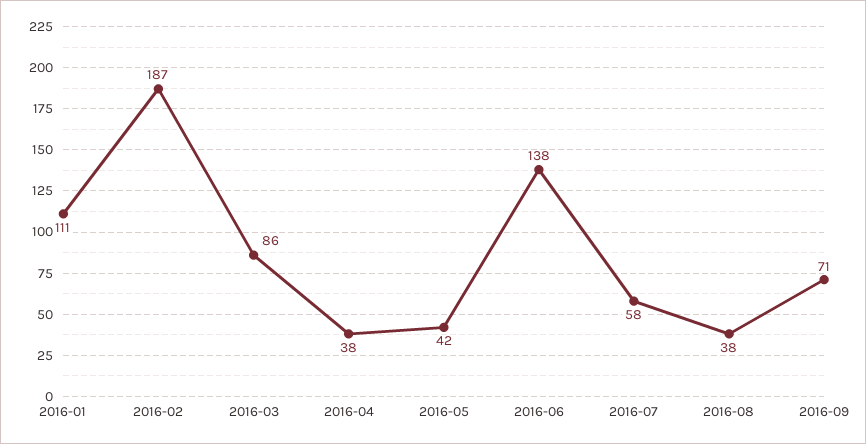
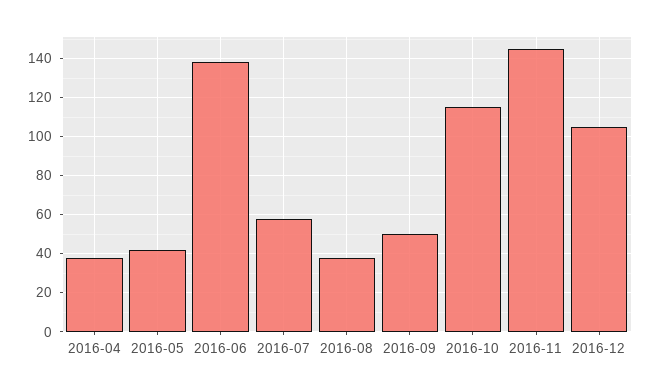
2016-01: 111 -> none
2016-02: 187 -> none
2016-03: 86 -> none
2016-09: 71 -> 50
2016-10: none -> 115
2016-11: none -> 145
2016-12: none -> 105

